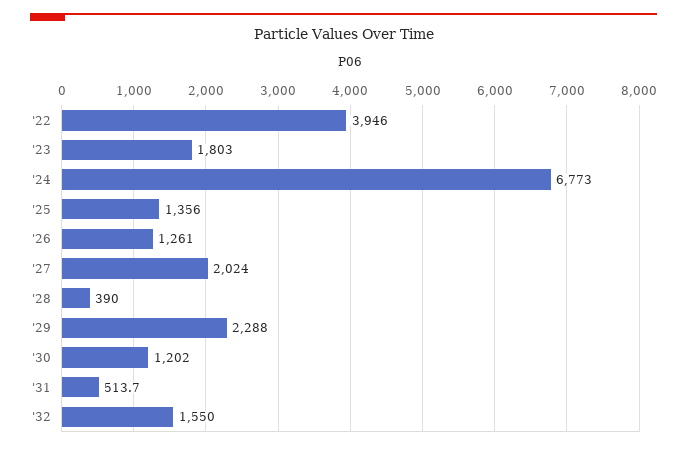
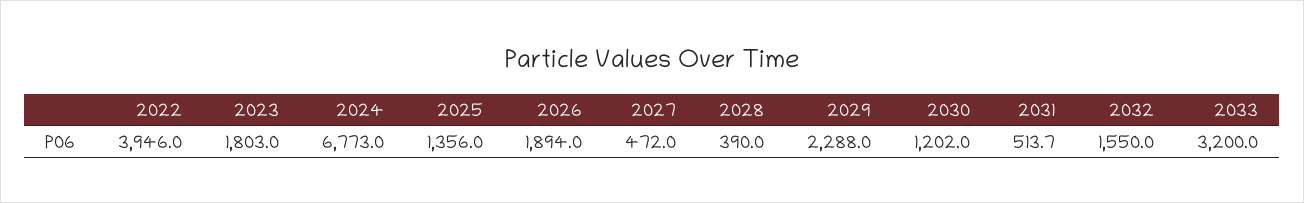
'26: 1261 -> 1894
'27: 2024 -> 472
2033: none -> 3200

